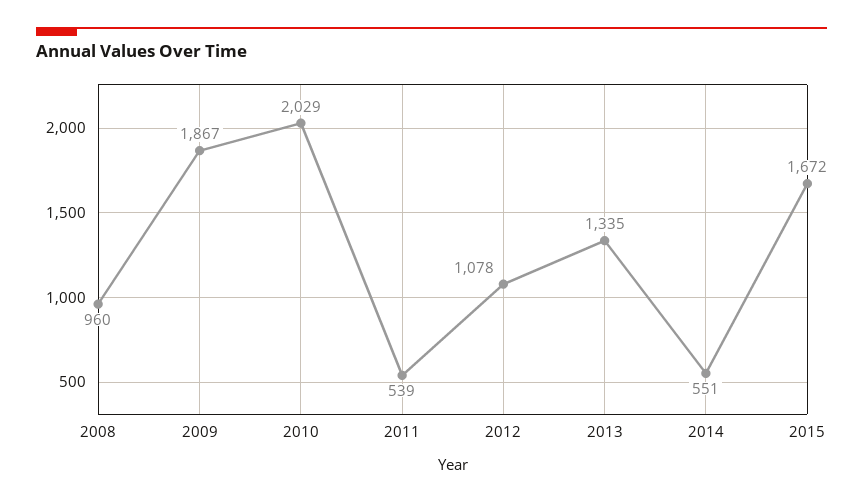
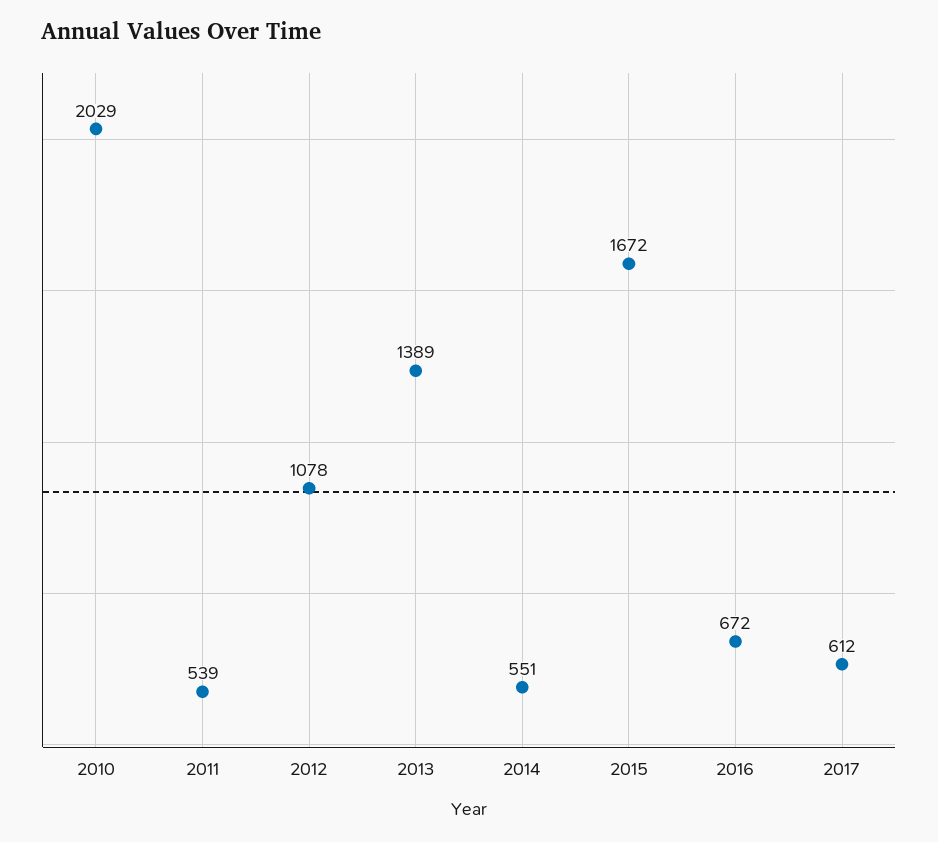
2008: 960 -> none
2009: 1867 -> none
2013: 1335 -> 1389
2016: none -> 672
2017: none -> 612

